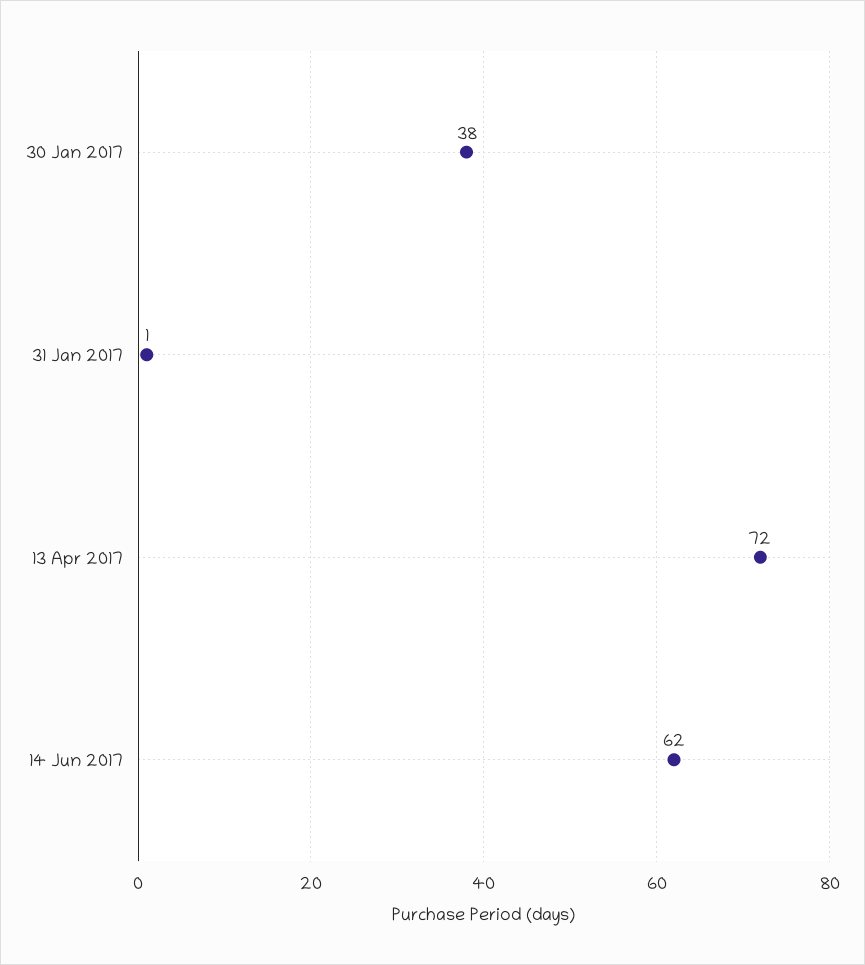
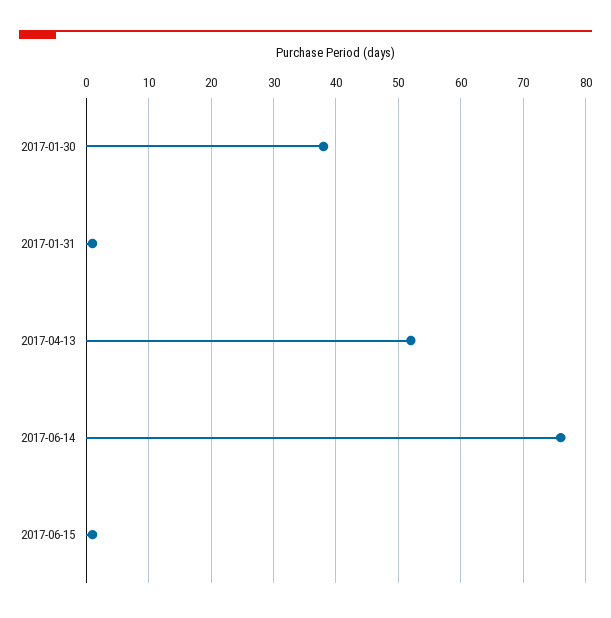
13 Apr 2017: 72 -> 52
14 Jun 2017: 62 -> 76
2017-06-15: none -> 1

